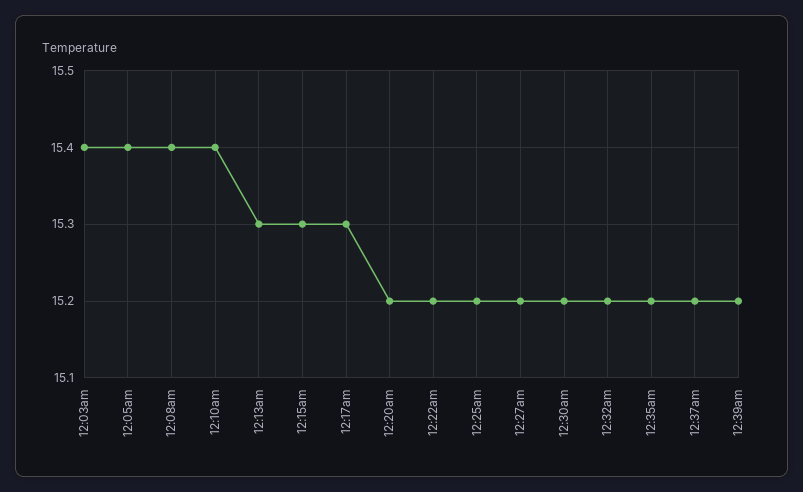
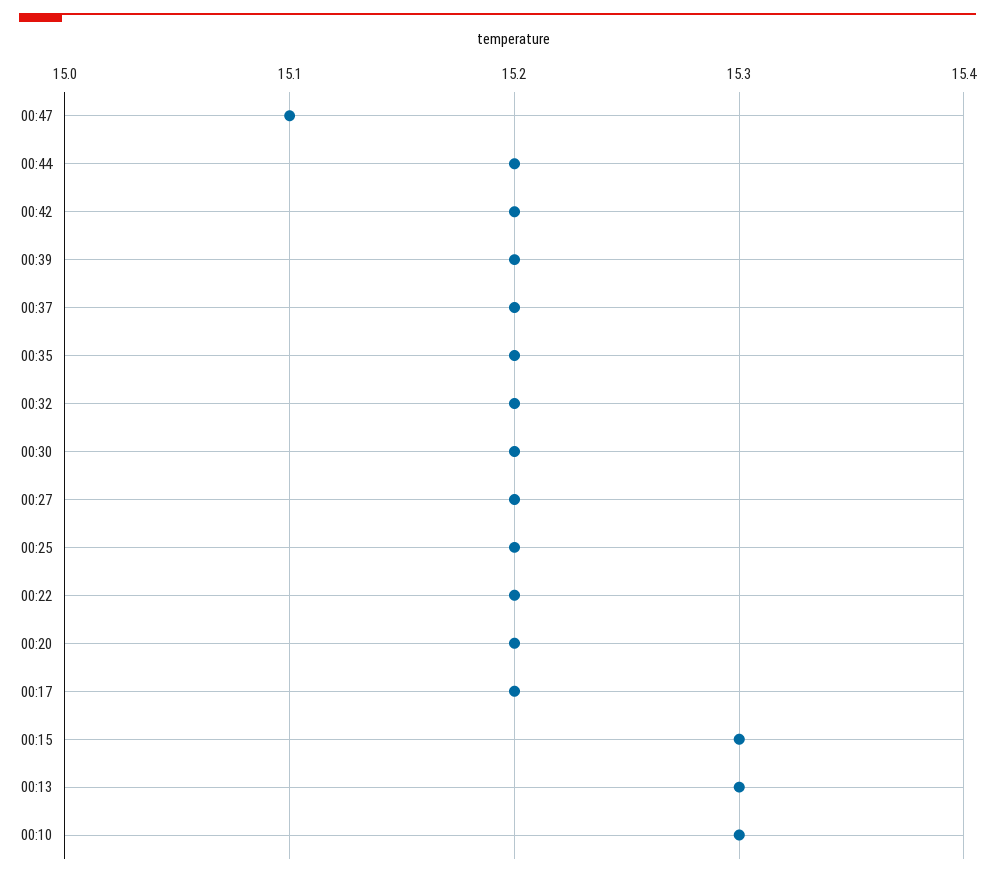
12:03am: 15.4 -> none
12:05am: 15.4 -> none
12:08am: 15.4 -> none
12:10am: 15.4 -> 15.3
12:17am: 15.3 -> 15.2
00:47: none -> 15.1
00:44: none -> 15.2
00:42: none -> 15.2

